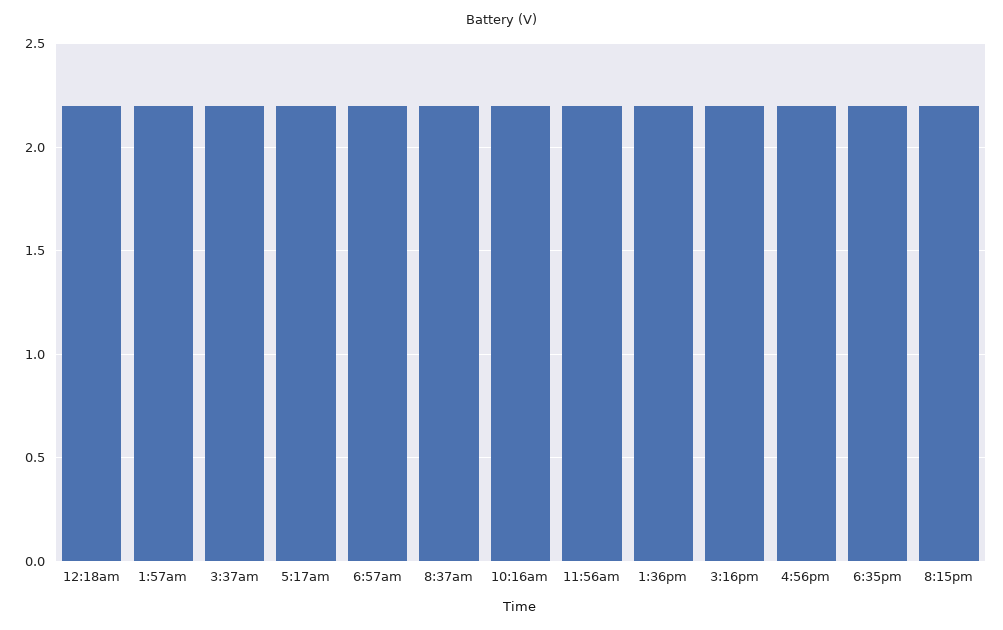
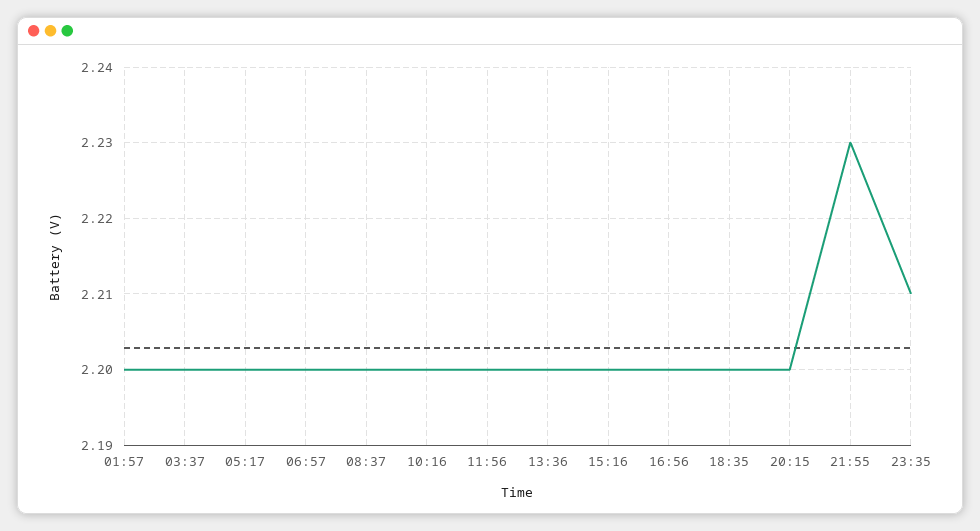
12:18am: 2.2 -> none
21:55: none -> 2.23
23:35: none -> 2.21

